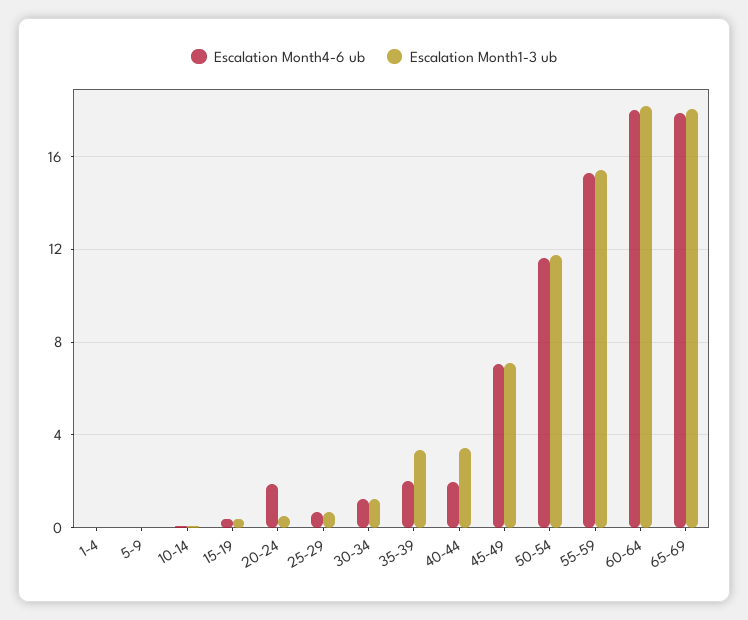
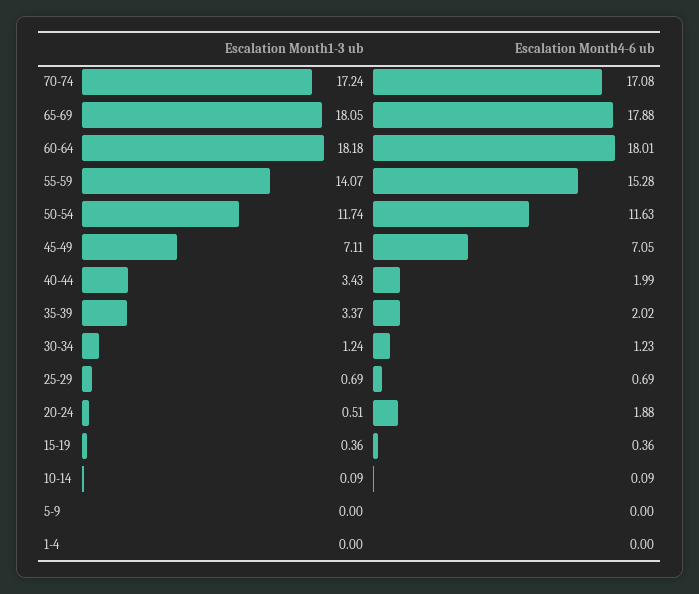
Escalation Month1-3 ub, 55-59: 15.5 -> 14.07
Escalation Month1-3 ub, 70-74: none -> 17.24
Escalation Month4-6 ub, 70-74: none -> 17.08

